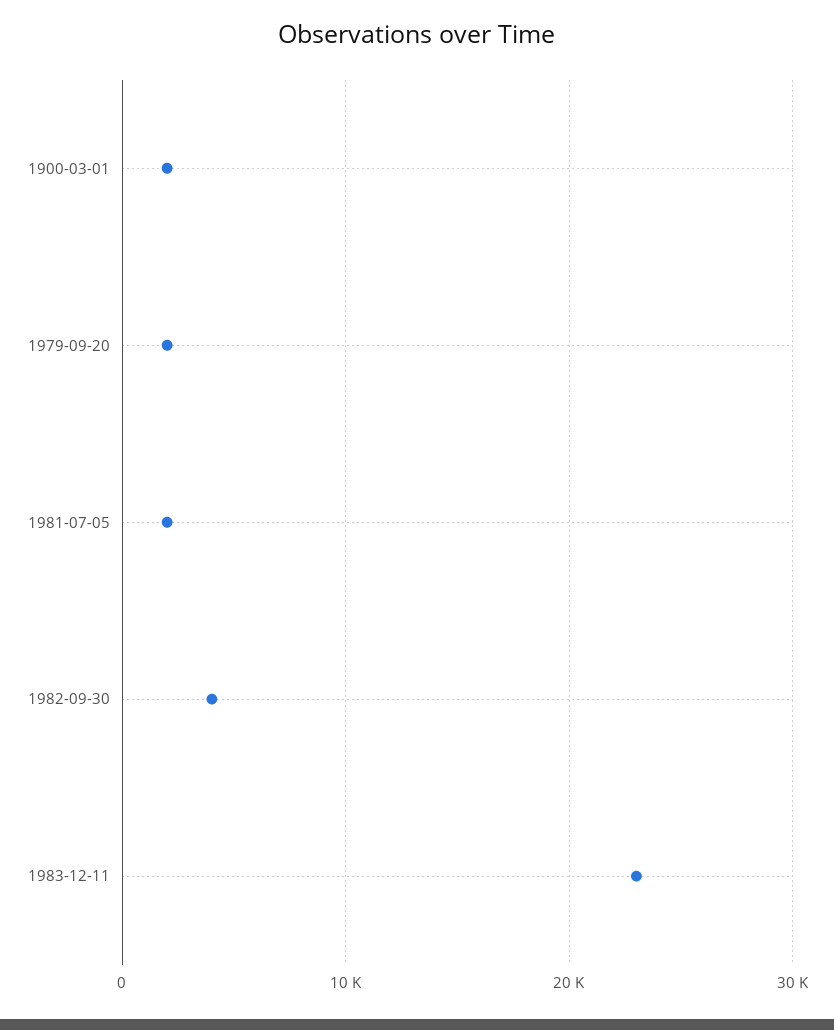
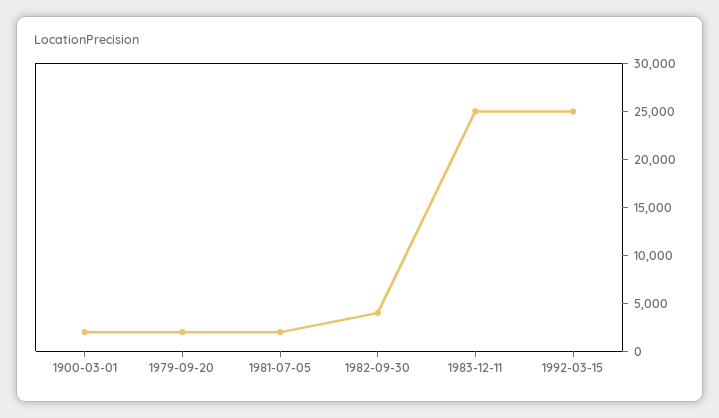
1983-12-11: 23000 -> 25000
1992-03-15: none -> 25000

